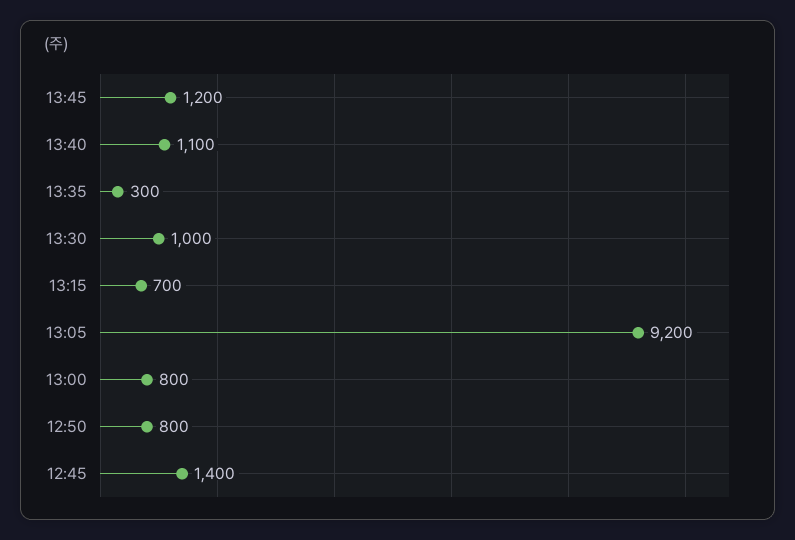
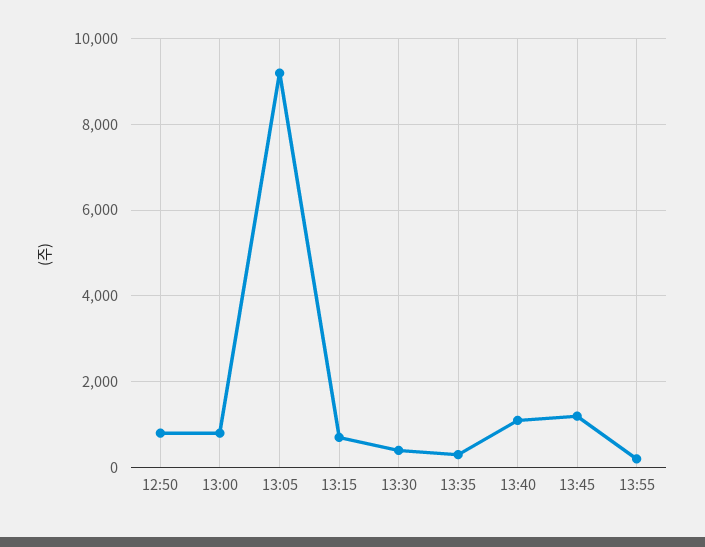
13:30: 1000 -> 400
12:45: 1400 -> none
13:55: none -> 200

